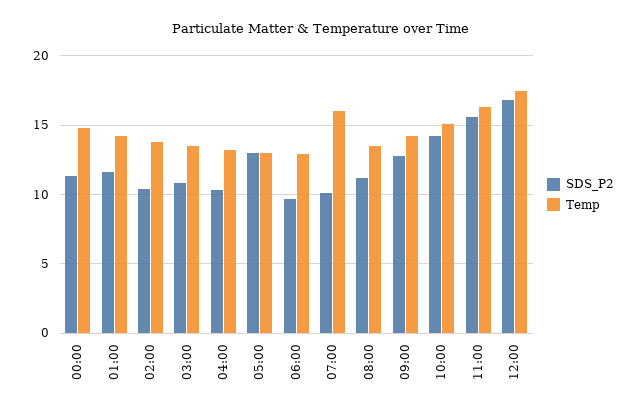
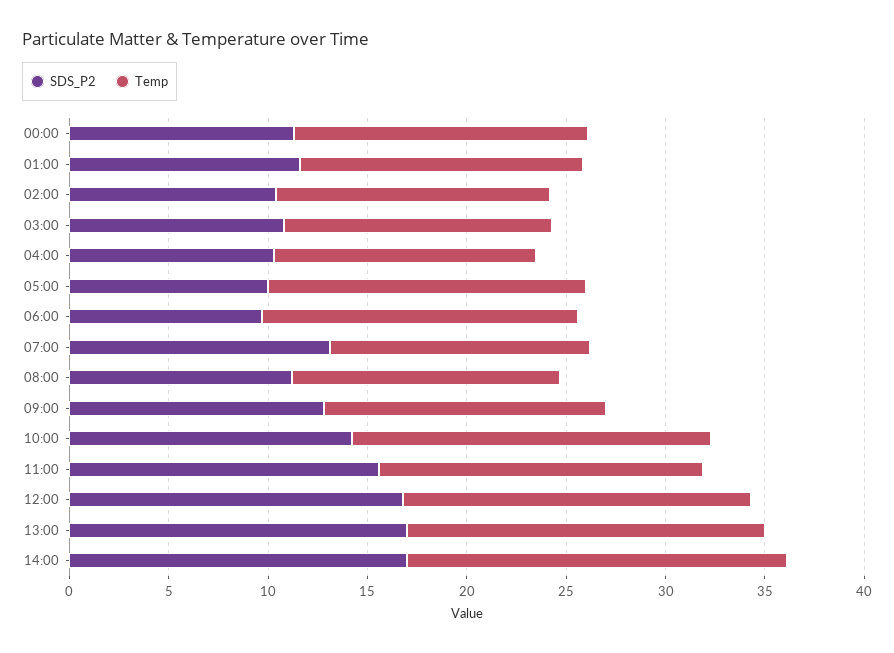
SDS_P2, 05:00: 13 -> 10
Temp, 05:00: 13 -> 16
Temp, 06:00: 13 -> 16
SDS_P2, 07:00: 10 -> 13
Temp, 07:00: 16 -> 13
Temp, 10:00: 15 -> 18
SDS_P2, 13:00: none -> 17
Temp, 13:00: none -> 18
SDS_P2, 14:00: none -> 17
Temp, 14:00: none -> 19

